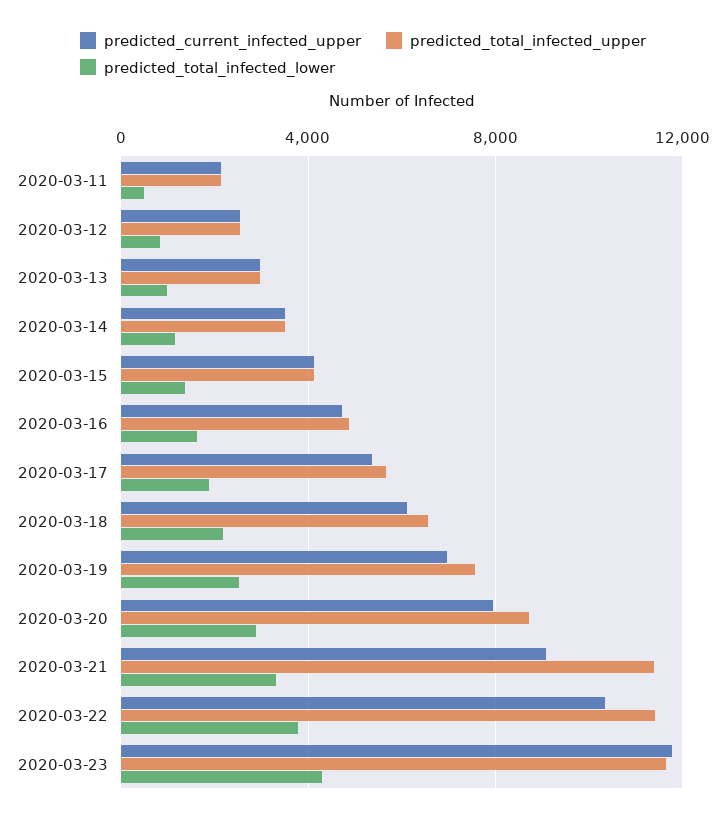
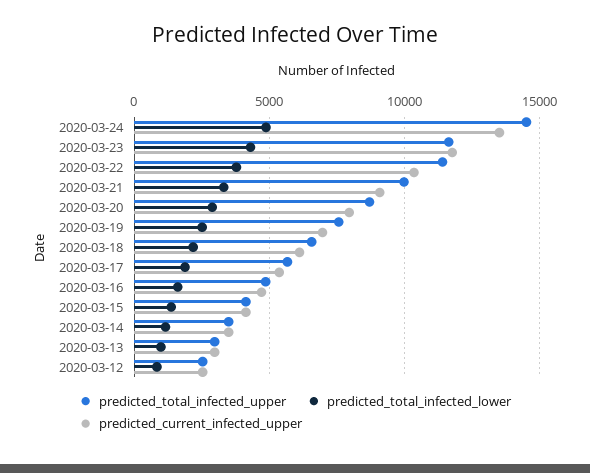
predicted_current_infected_upper, 2020-03-11: 2000 -> none
predicted_total_infected_upper, 2020-03-11: 2000 -> none
predicted_total_infected_lower, 2020-03-11: 500 -> none
predicted_total_infected_upper, 2020-03-21: 11500 -> 10000
predicted_total_infected_upper, 2020-03-24: none -> 14500
predicted_total_infected_lower, 2020-03-24: none -> 5000
predicted_current_infected_upper, 2020-03-24: none -> 13500

